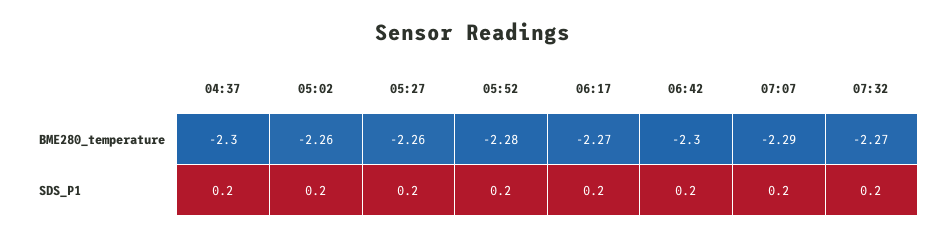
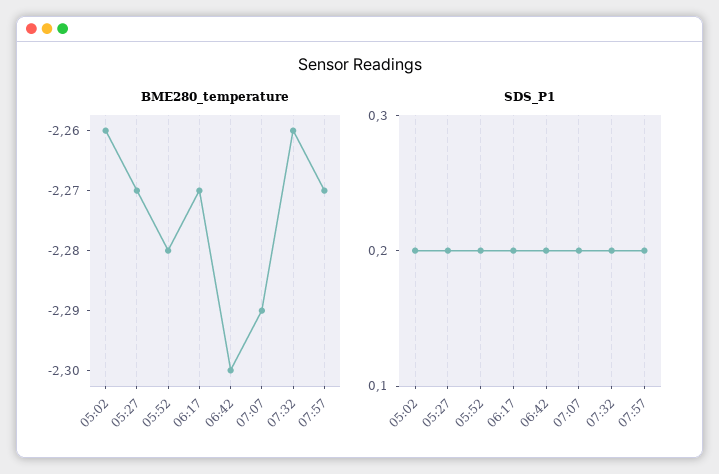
BME280_temperature, 04:37: -2.3 -> none
BME280_temperature, 05:27: -2.26 -> -2.27
BME280_temperature, 07:32: -2.27 -> -2.26
SDS_P1, 04:37: 0.2 -> none
BME280_temperature, 07:57: none -> -2.27
SDS_P1, 07:57: none -> 0.2

